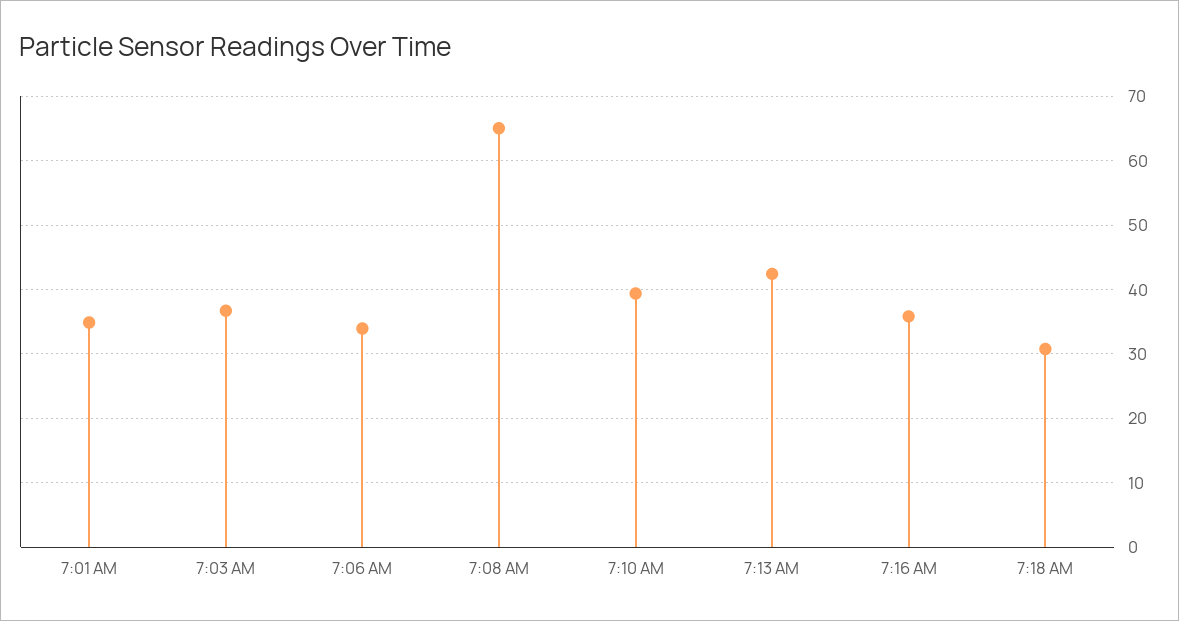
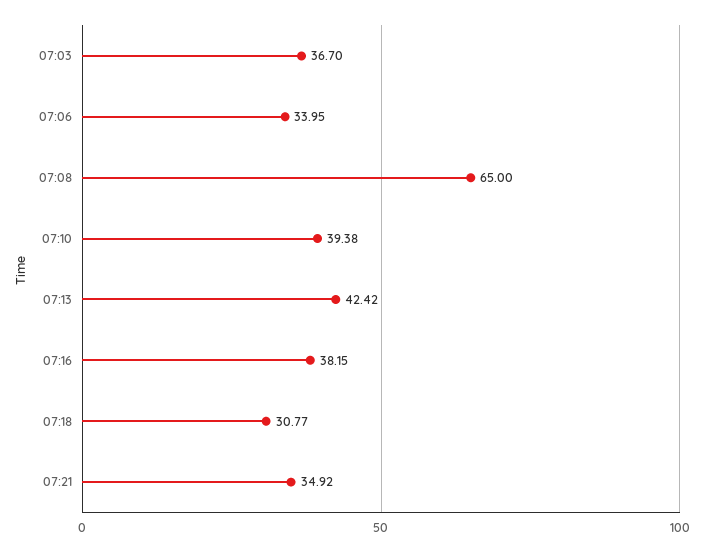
7:01 AM: 35 -> none
7:16 AM: 36 -> 38.15
07:21: none -> 34.92

